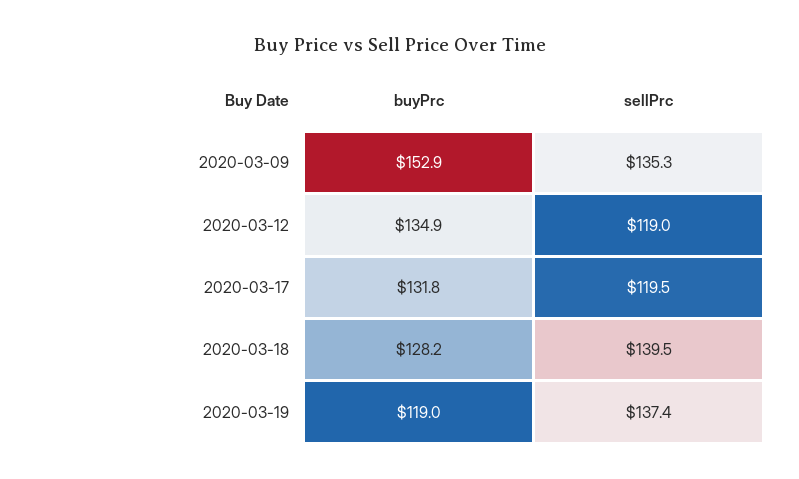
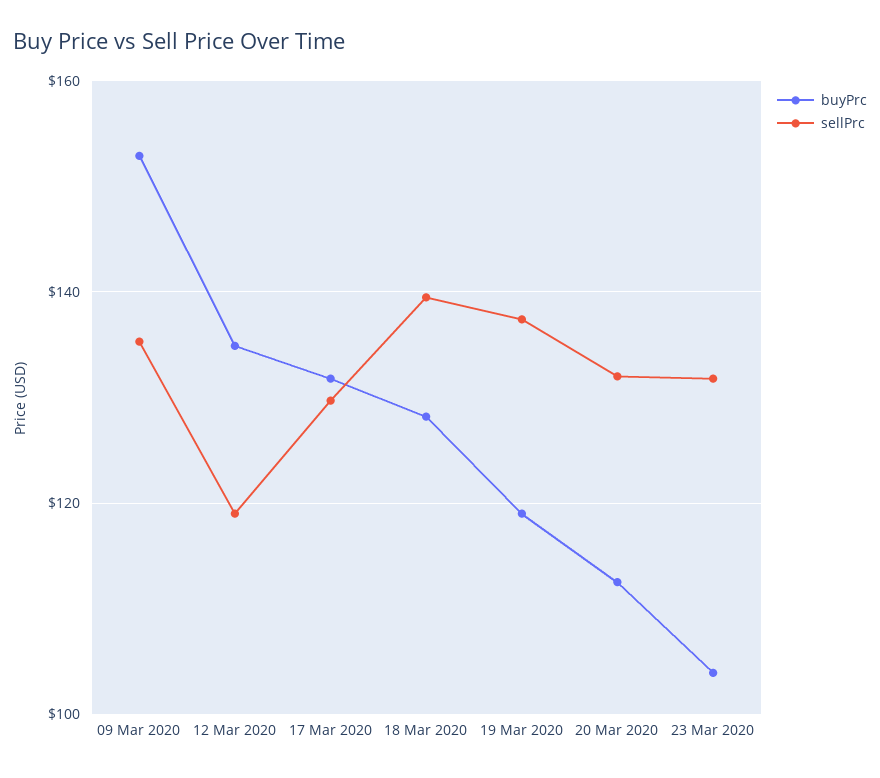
sellPrc, 2020-03-17: 119.5 -> 130
buyPrc, 20 Mar 2020: none -> 112
sellPrc, 20 Mar 2020: none -> 132
buyPrc, 23 Mar 2020: none -> 104
sellPrc, 23 Mar 2020: none -> 132

